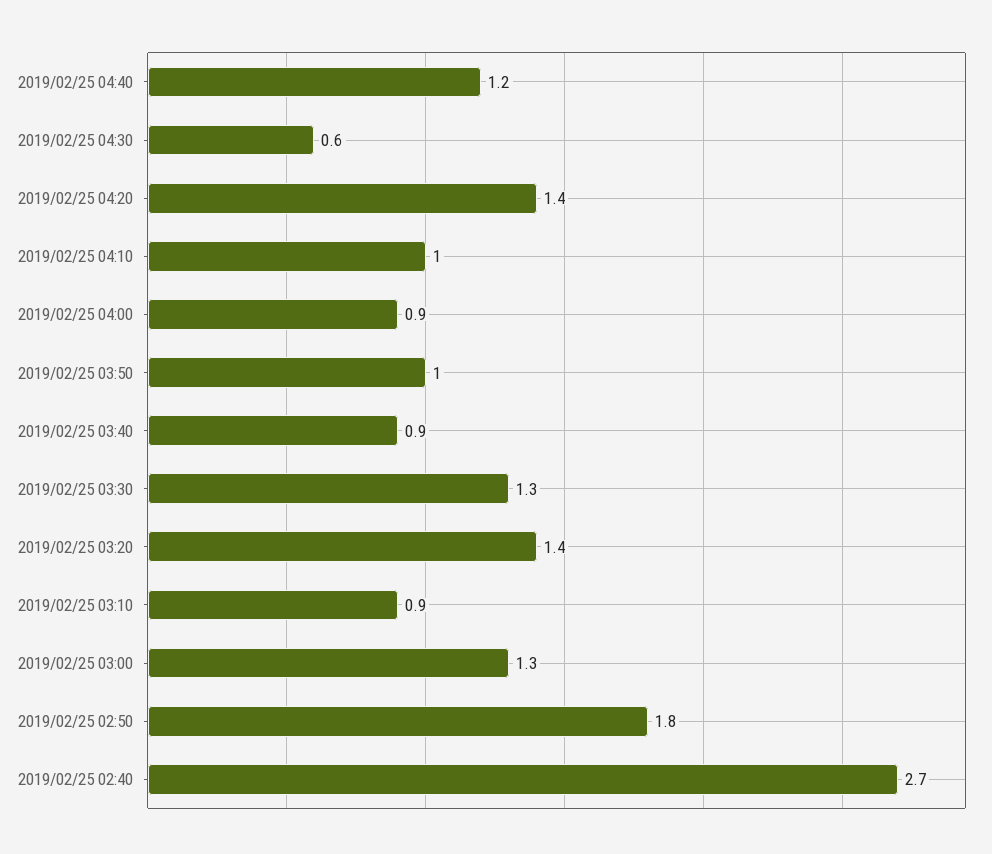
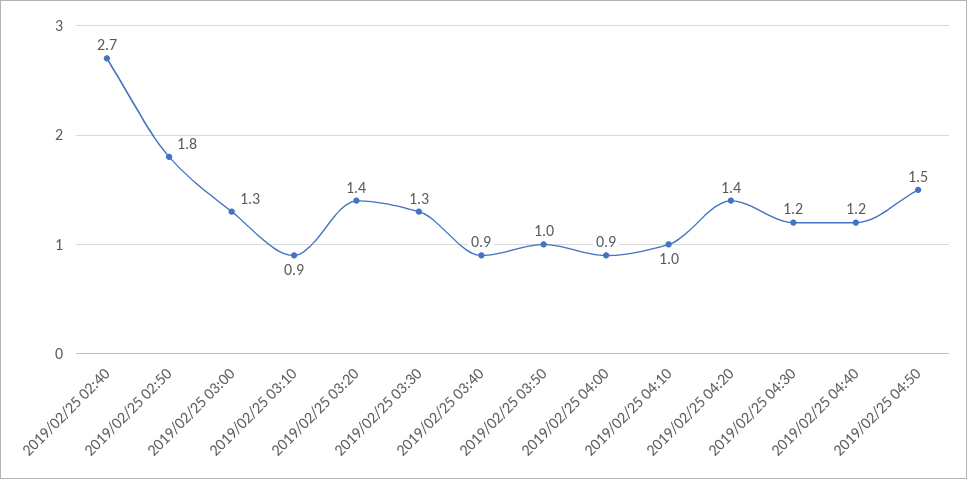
2019/02/25 04:30: 0.6 -> 1.2
2019/02/25 04:50: none -> 1.5

